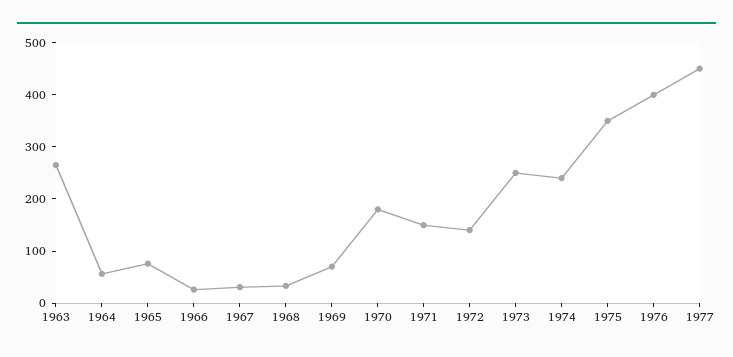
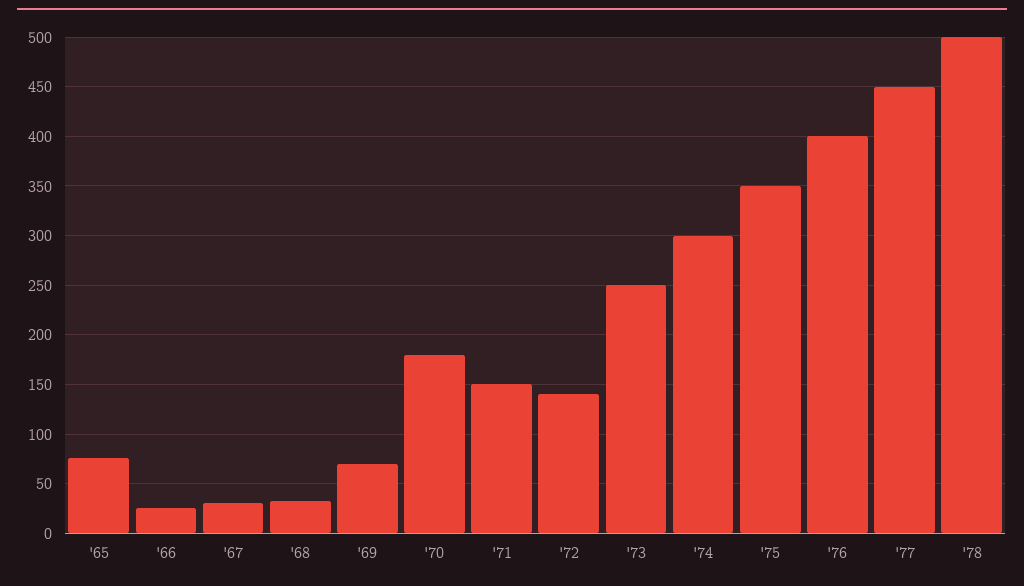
1963: 260 -> none
1964: 60 -> none
1974: 240 -> 300
'78: none -> 500

